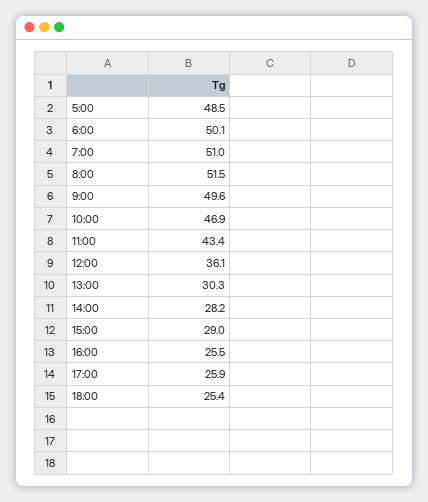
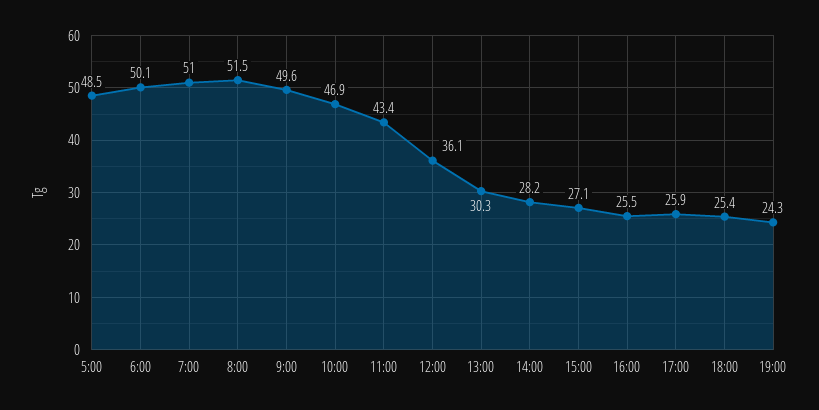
15:00: 29 -> 27.1
19:00: none -> 24.3

